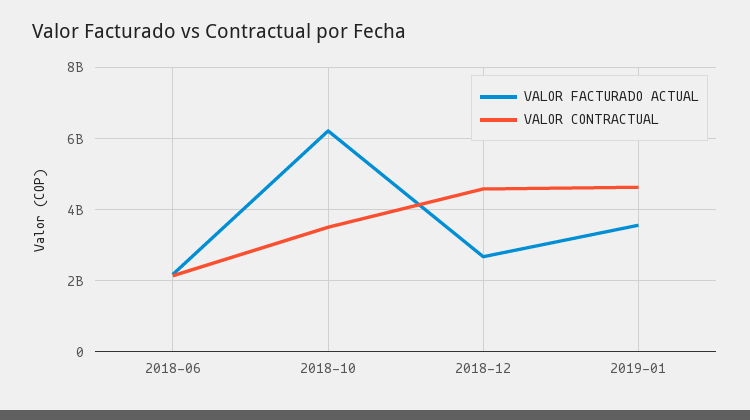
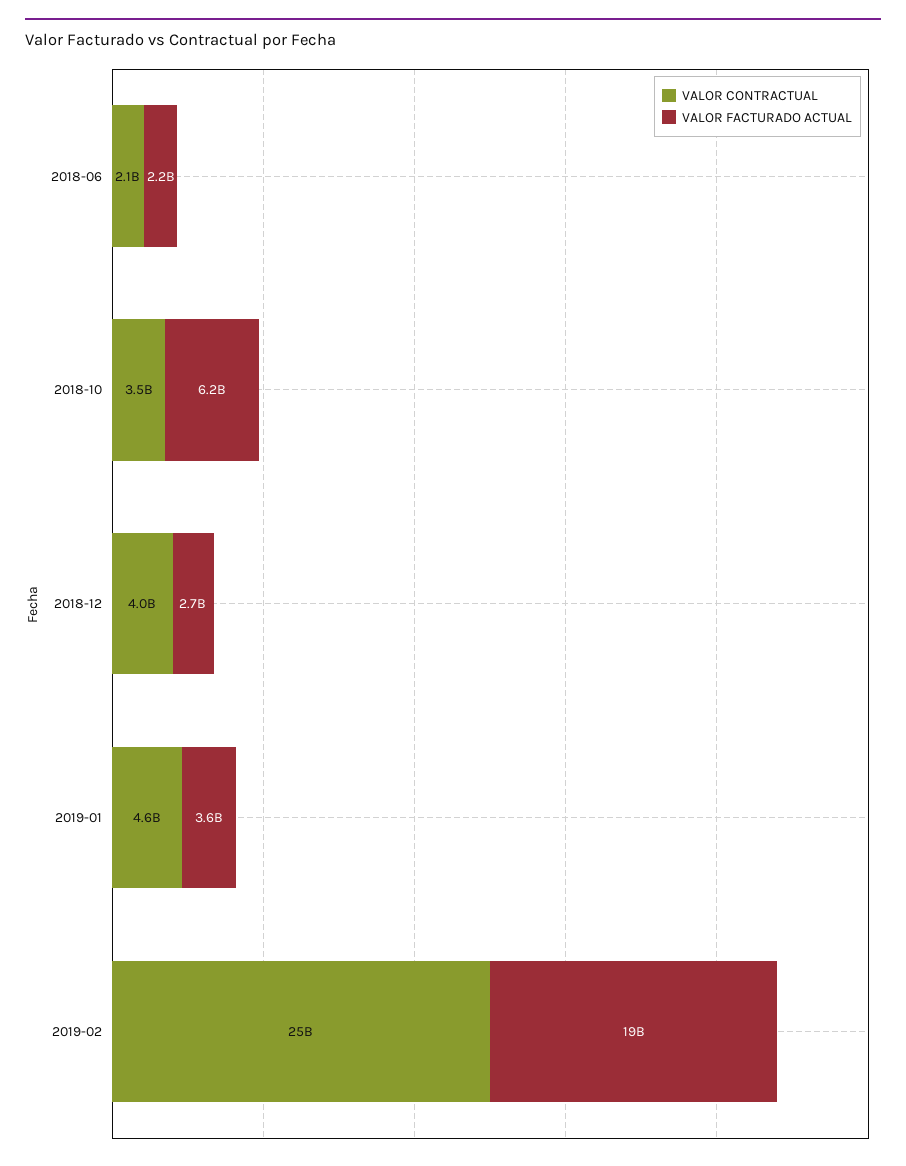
VALOR CONTRACTUAL, 2018-12: 4600000000 -> 4000000000
VALOR CONTRACTUAL, 2019-02: none -> 25000000000
VALOR FACTURADO ACTUAL, 2019-02: none -> 19000000000

